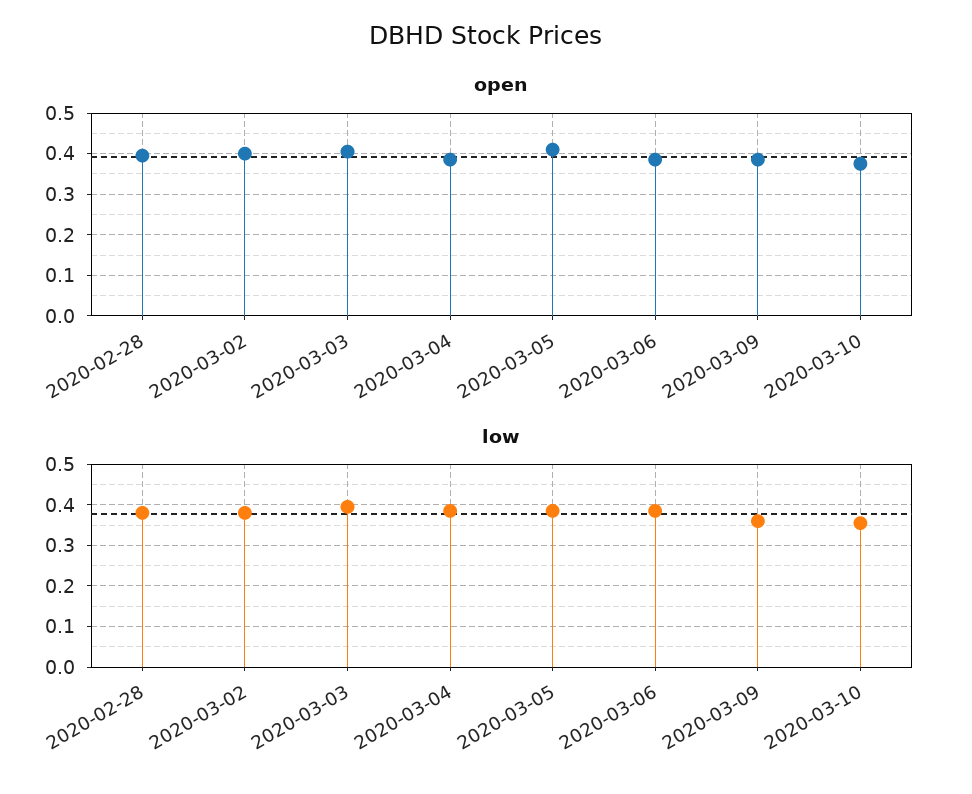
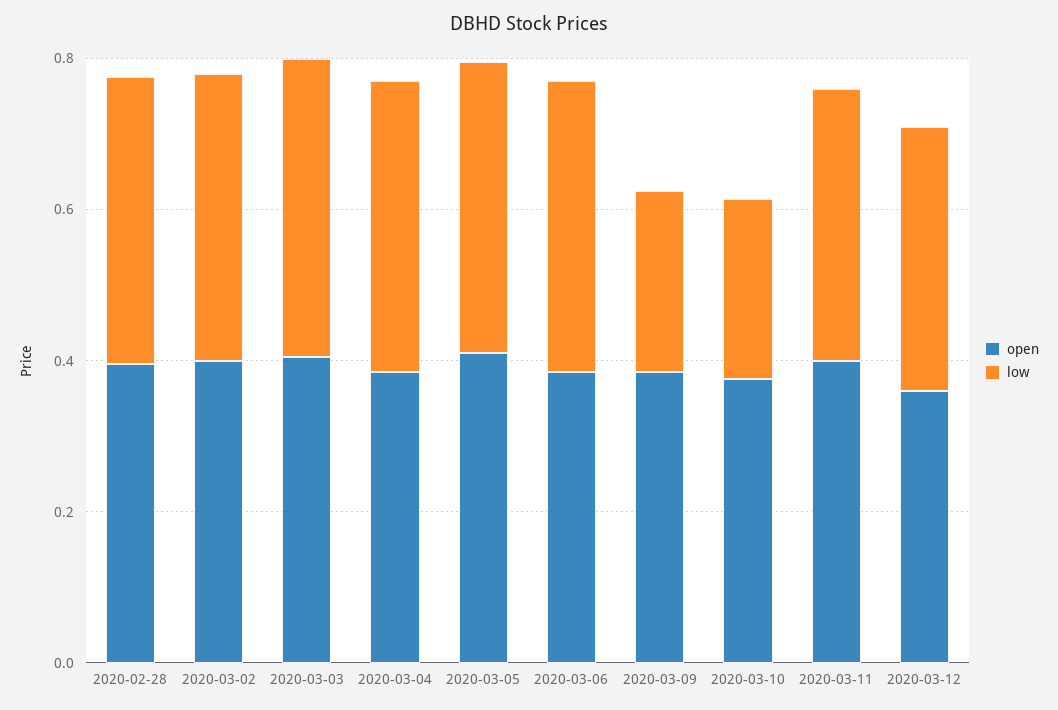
low, 2020-03-09: 0.36 -> 0.25
low, 2020-03-10: 0.36 -> 0.25
open, 2020-03-11: none -> 0.4
low, 2020-03-11: none -> 0.35
open, 2020-03-12: none -> 0.35
low, 2020-03-12: none -> 0.35

